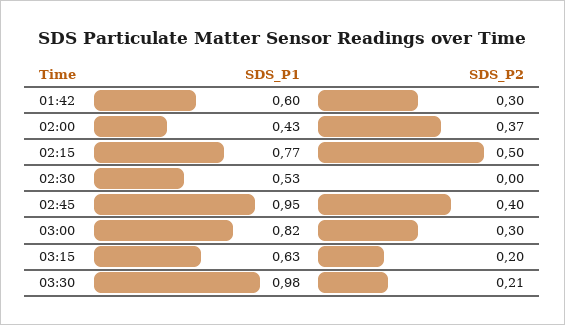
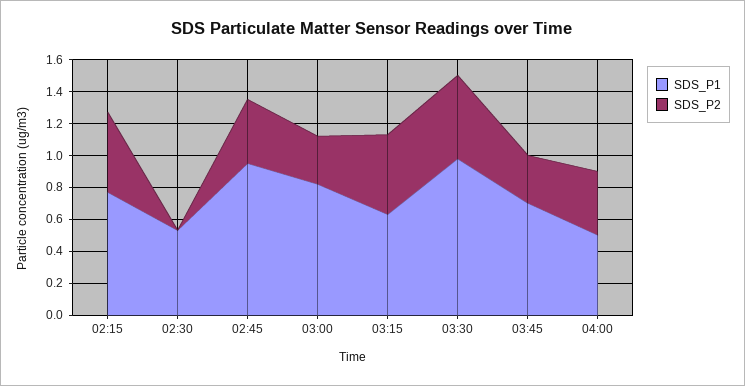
SDS_P1, 01:42: 0.6 -> none
SDS_P2, 01:42: 0.3 -> none
SDS_P1, 02:00: 0.43 -> none
SDS_P2, 02:00: 0.37 -> none
SDS_P2, 03:15: 0.2 -> 0.5
SDS_P2, 03:30: 0.21 -> 0.5
SDS_P1, 03:45: none -> 0.7
SDS_P2, 03:45: none -> 0.3
SDS_P1, 04:00: none -> 0.5
SDS_P2, 04:00: none -> 0.4

